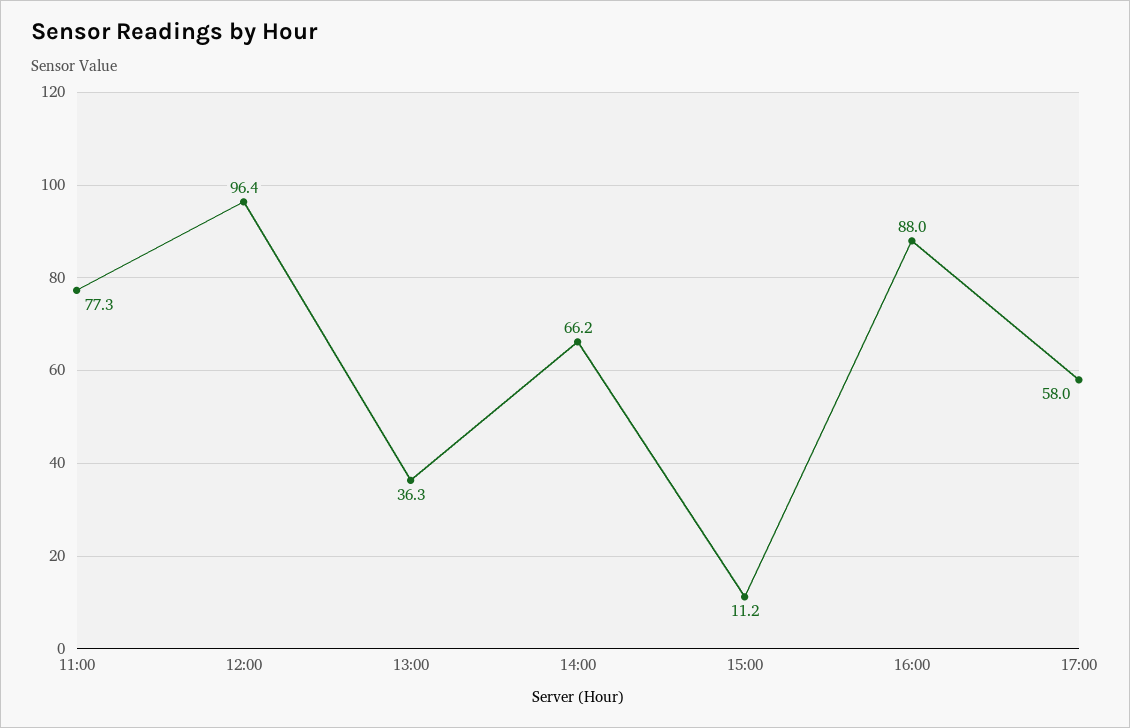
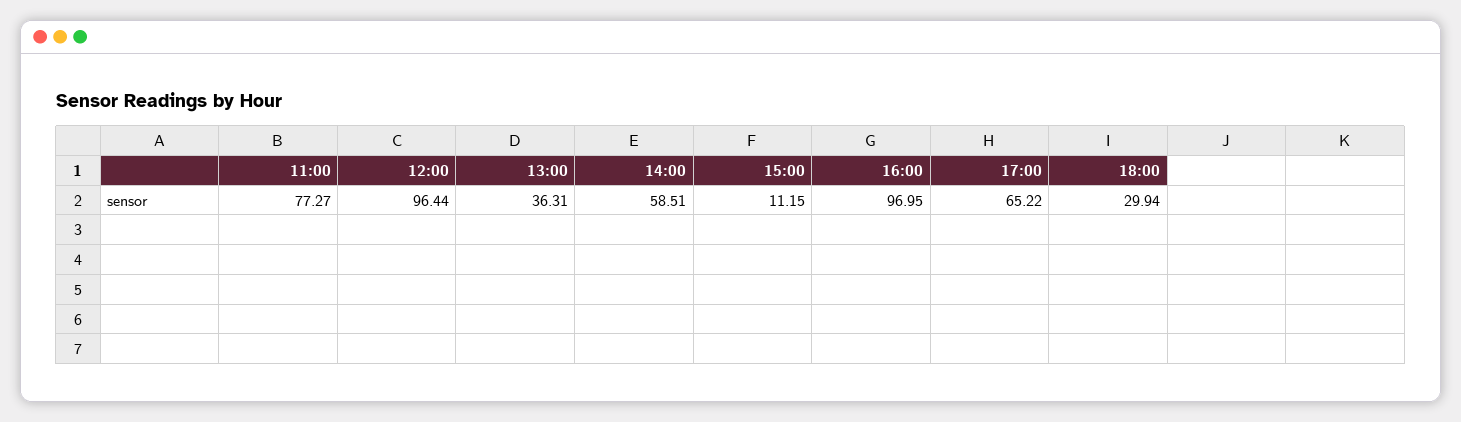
14:00: 66.2 -> 58.51
16:00: 88 -> 96.95
17:00: 58 -> 65.22
18:00: none -> 29.94

